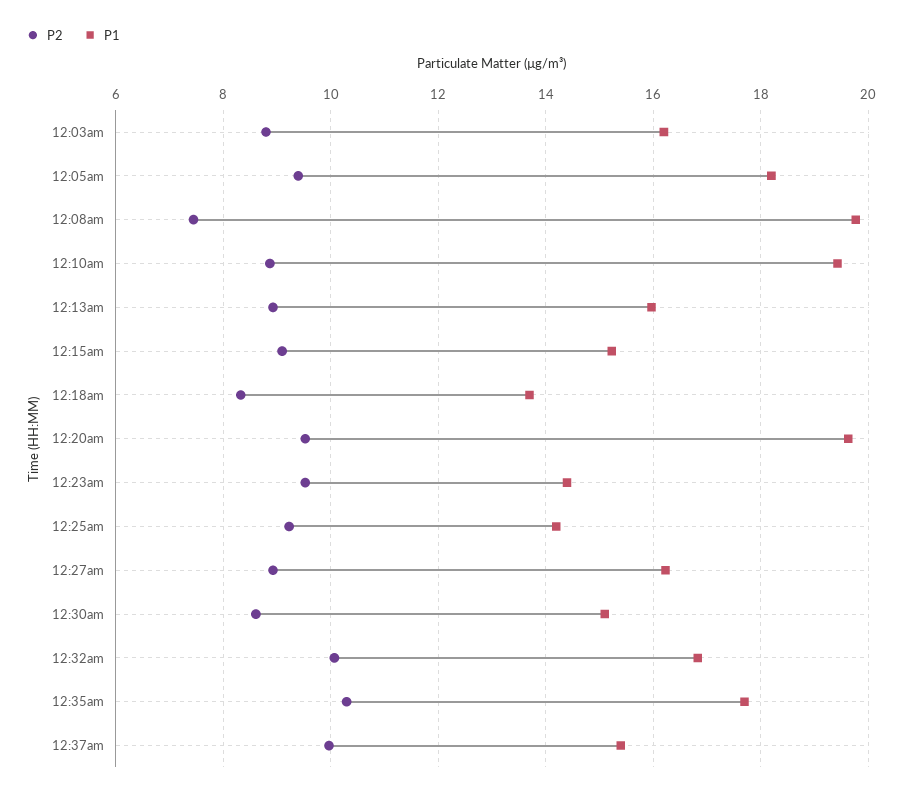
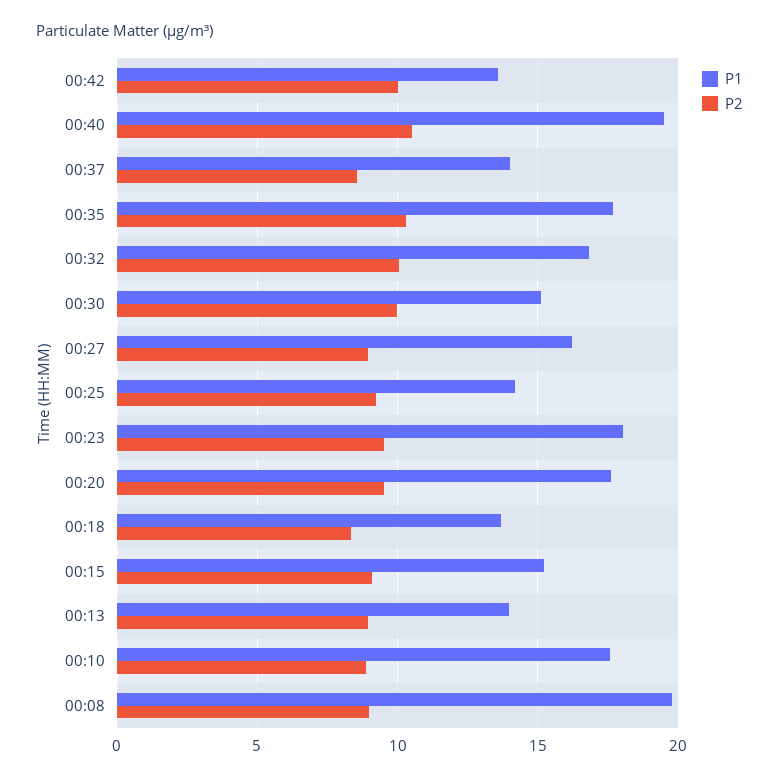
P2, 12:03am: 8.8 -> none
P1, 12:03am: 16.2 -> none
P2, 12:05am: 9.4 -> none
P1, 12:05am: 18.2 -> none
P2, 12:08am: 7.4 -> 9
P1, 12:10am: 19.4 -> 17.5
P1, 12:13am: 16 -> 14
P1, 12:20am: 19.6 -> 17.5
P1, 12:23am: 14.4 -> 18
P2, 12:30am: 8.6 -> 10
P2, 12:37am: 10 -> 8.5
P1, 12:37am: 15.4 -> 14
P1, 00:42: none -> 13.5
P2, 00:42: none -> 10
P1, 00:40: none -> 19.5
P2, 00:40: none -> 10.5

